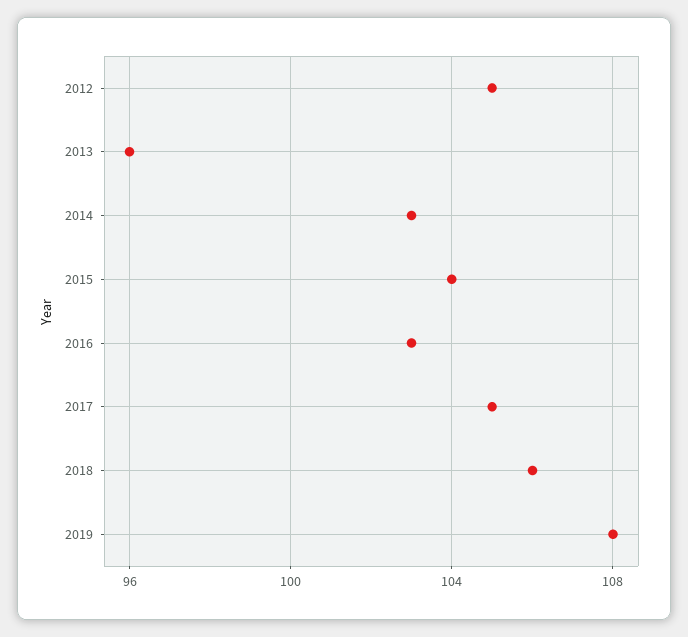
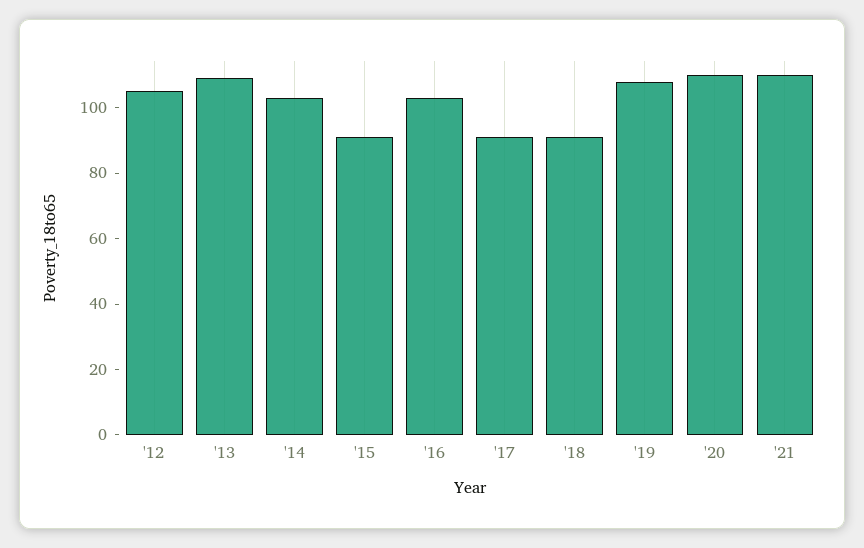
2013: 96 -> 110
2015: 104 -> 90
2017: 105 -> 90
2018: 106 -> 90
'20: none -> 110
'21: none -> 110

